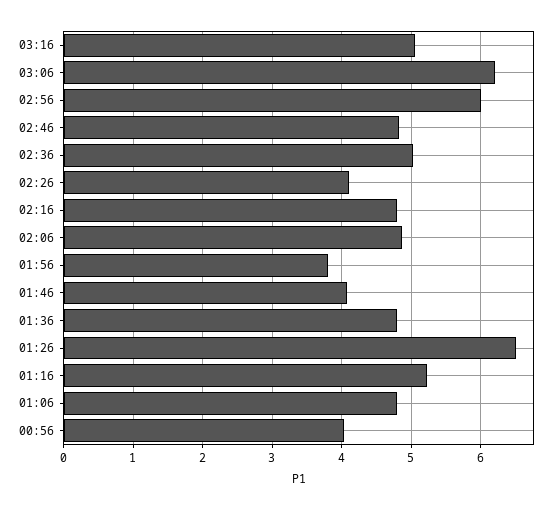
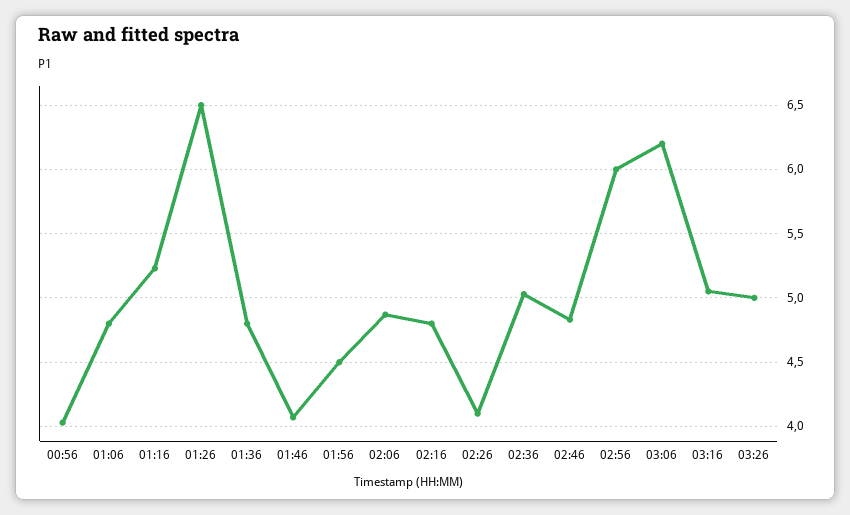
01:56: 3.8 -> 4.5
03:26: none -> 5

